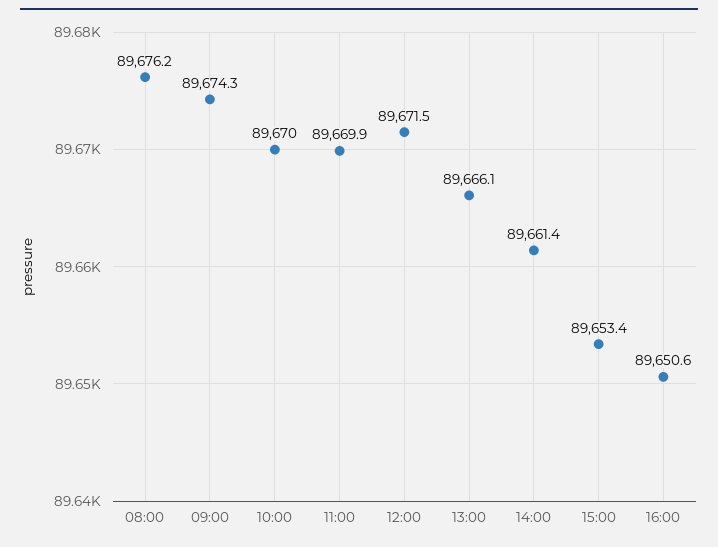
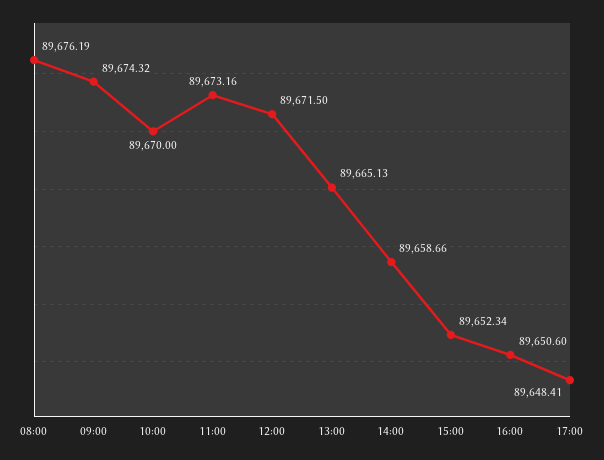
11:00: 89669.9 -> 89673.16
13:00: 89666.1 -> 89665.13
14:00: 89661.4 -> 89658.66
15:00: 89653.4 -> 89652.34
17:00: none -> 89648.41

